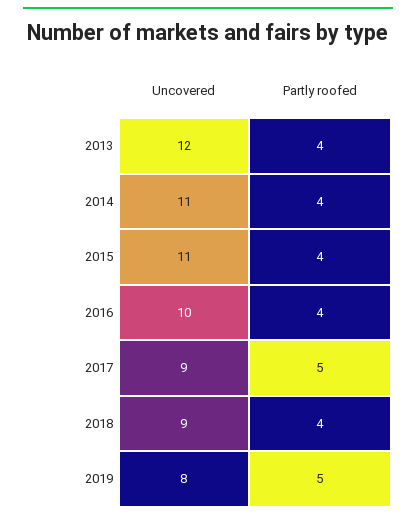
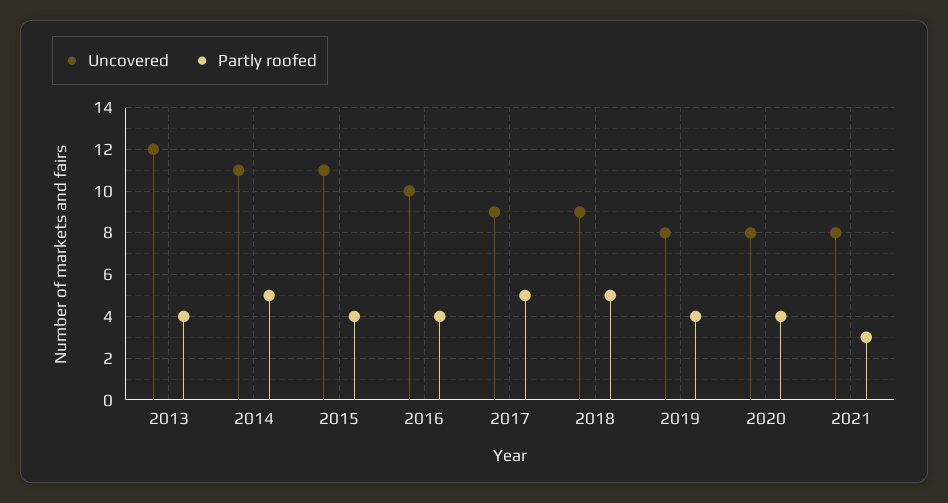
Partly roofed, 2014: 4 -> 5
Partly roofed, 2018: 4 -> 5
Partly roofed, 2019: 5 -> 4
Uncovered, 2020: none -> 8
Partly roofed, 2020: none -> 4
Uncovered, 2021: none -> 8
Partly roofed, 2021: none -> 3

